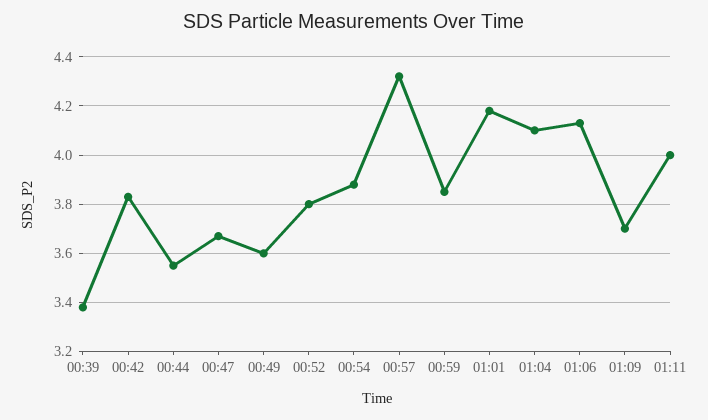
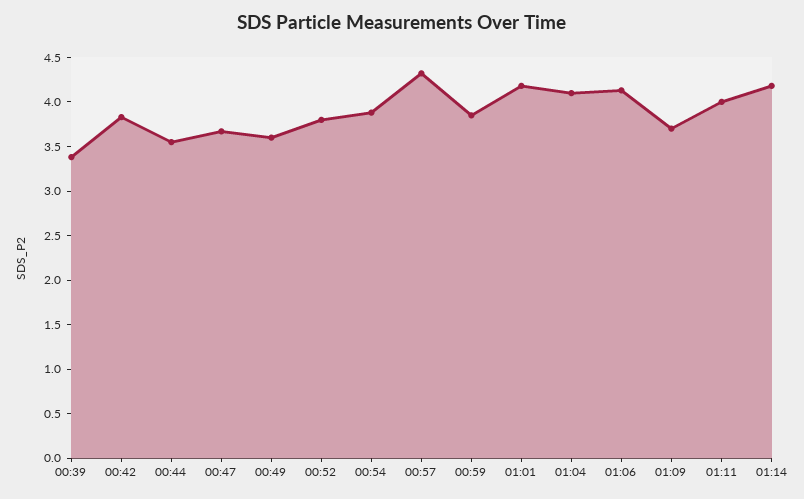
01:14: none -> 4.2

